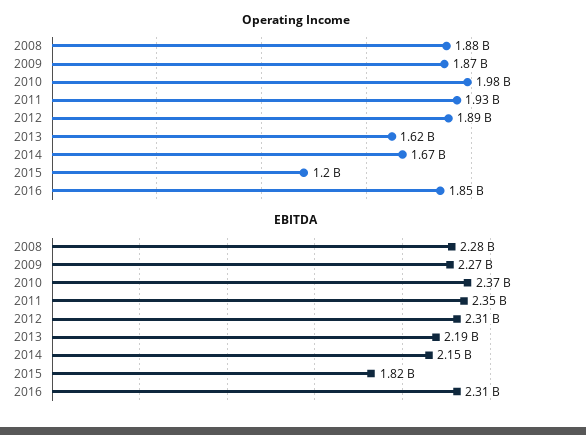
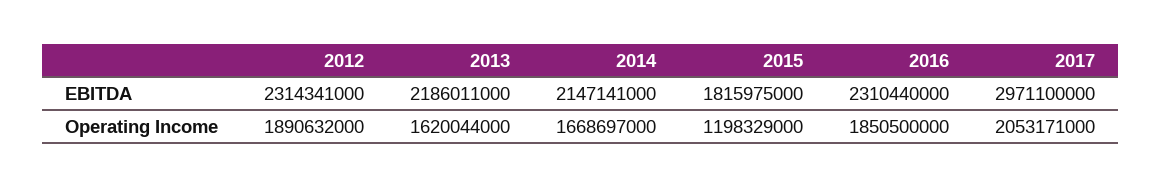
Operating Income, 2008: 1880000000 -> none
Operating Income, 2009: 1870000000 -> none
Operating Income, 2010: 1980000000 -> none
Operating Income, 2011: 1930000000 -> none
EBITDA, 2008: 2280000000 -> none
EBITDA, 2009: 2270000000 -> none
EBITDA, 2010: 2370000000 -> none
EBITDA, 2011: 2350000000 -> none
EBITDA, 2017: none -> 2971100000
Operating Income, 2017: none -> 2053171000

